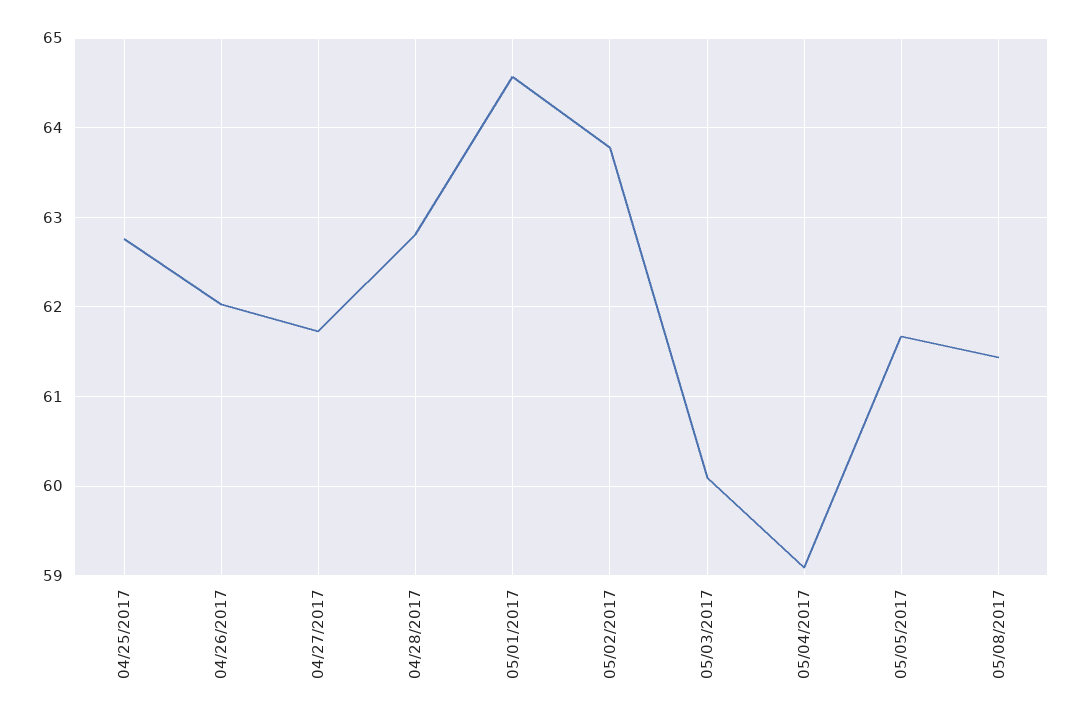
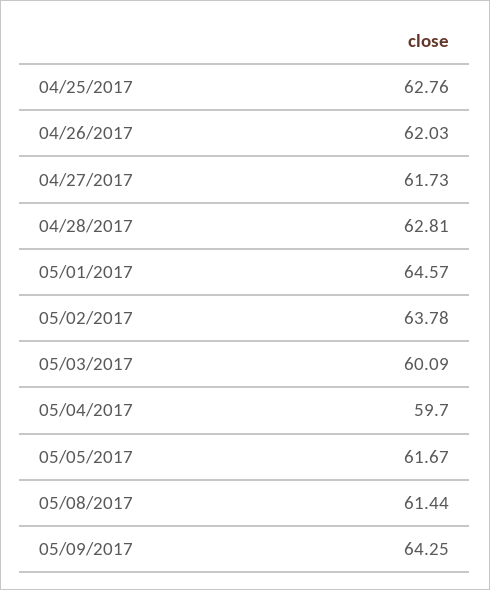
05/04/2017: 59.1 -> 59.7
05/09/2017: none -> 64.25

